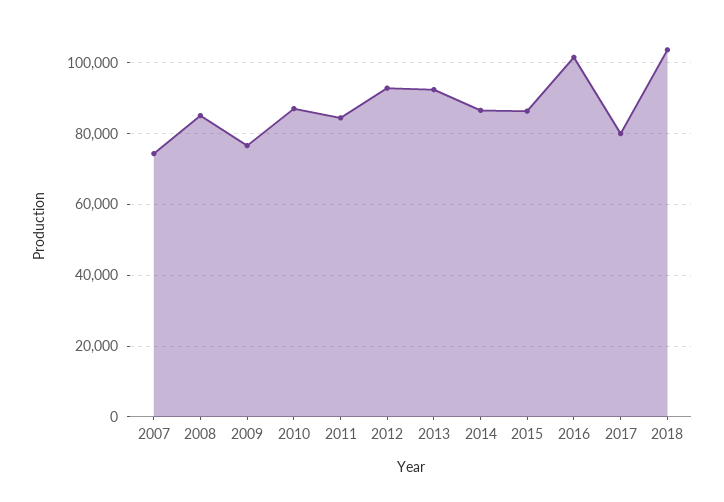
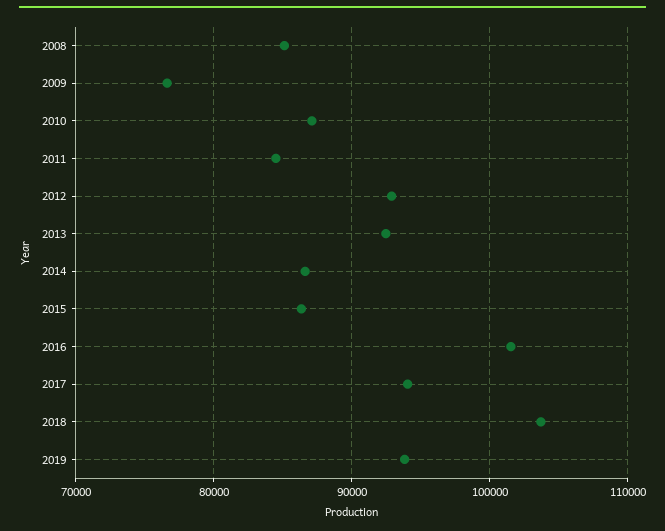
2007: 74000 -> none
2017: 80000 -> 94000
2019: none -> 94000

